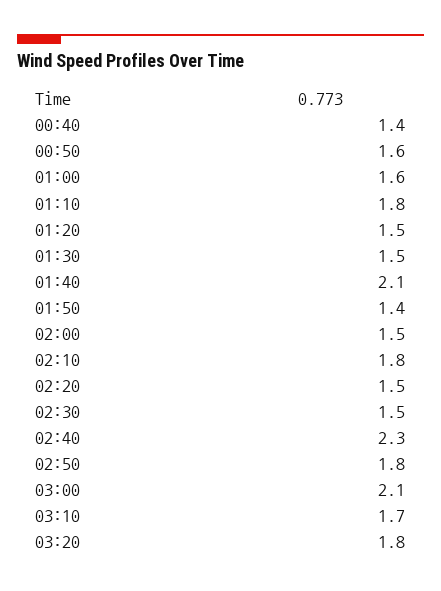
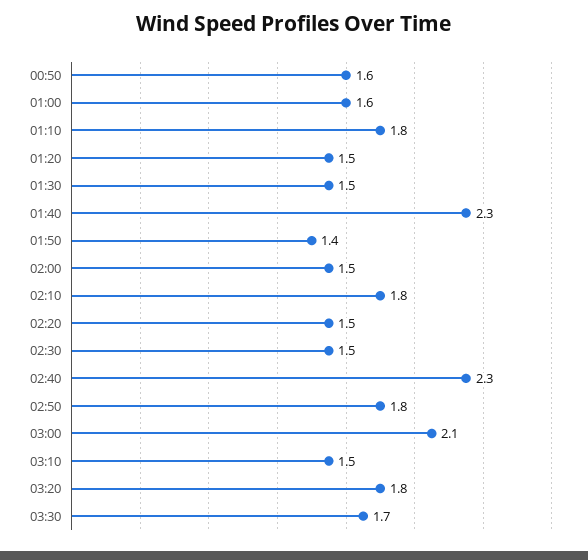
00:40: 1.4 -> none
01:40: 2.1 -> 2.3
03:10: 1.7 -> 1.5
03:30: none -> 1.7

